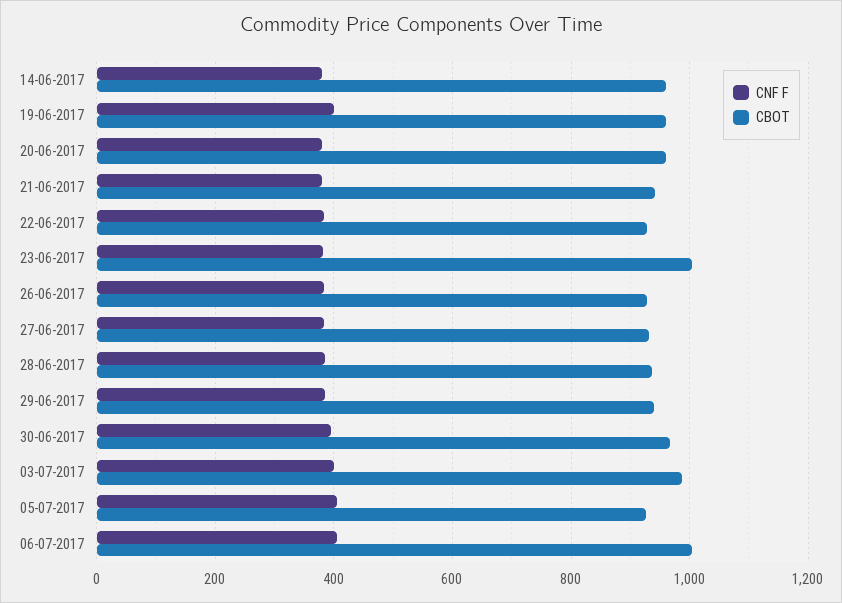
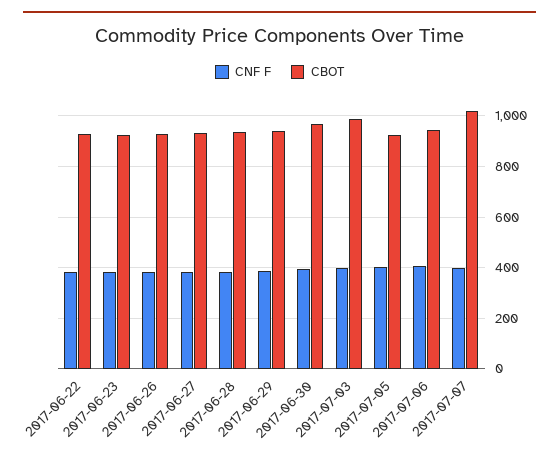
CNF F, 14-06-2017: 380 -> none
CBOT, 14-06-2017: 960 -> none
CNF F, 19-06-2017: 400 -> none
CBOT, 19-06-2017: 960 -> none
CNF F, 20-06-2017: 380 -> none
CBOT, 20-06-2017: 960 -> none
CNF F, 21-06-2017: 380 -> none
CBOT, 21-06-2017: 940 -> none
CBOT, 23-06-2017: 1000 -> 925
CBOT, 06-07-2017: 1000 -> 950
CNF F, 2017-07-07: none -> 400
CBOT, 2017-07-07: none -> 1025

